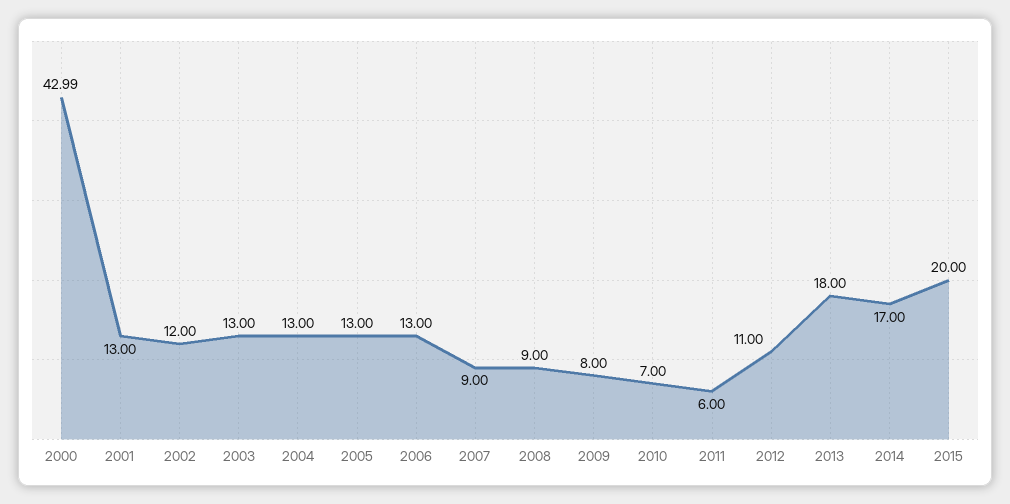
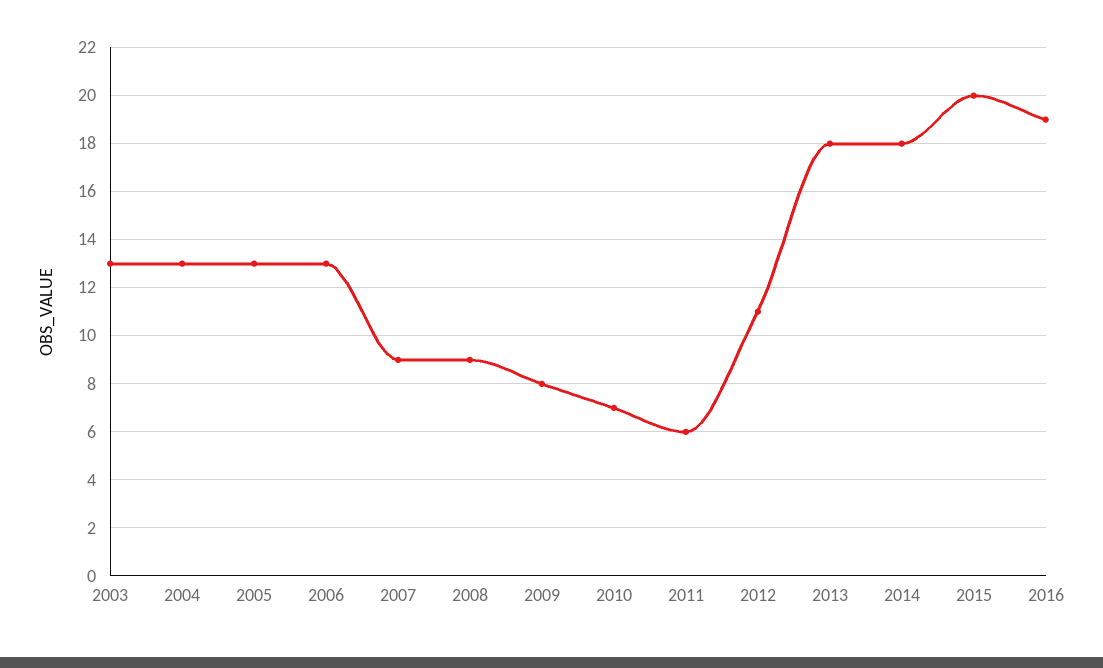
2000: 42.99 -> none
2001: 13 -> none
2002: 12 -> none
2014: 17 -> 18
2016: none -> 19

